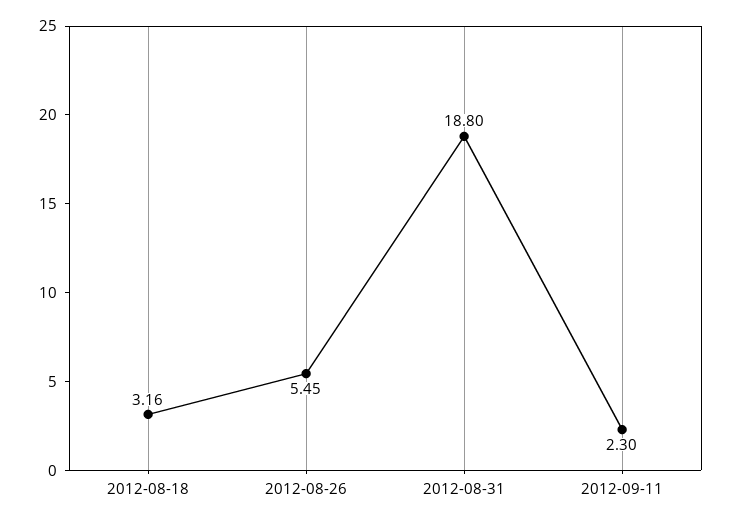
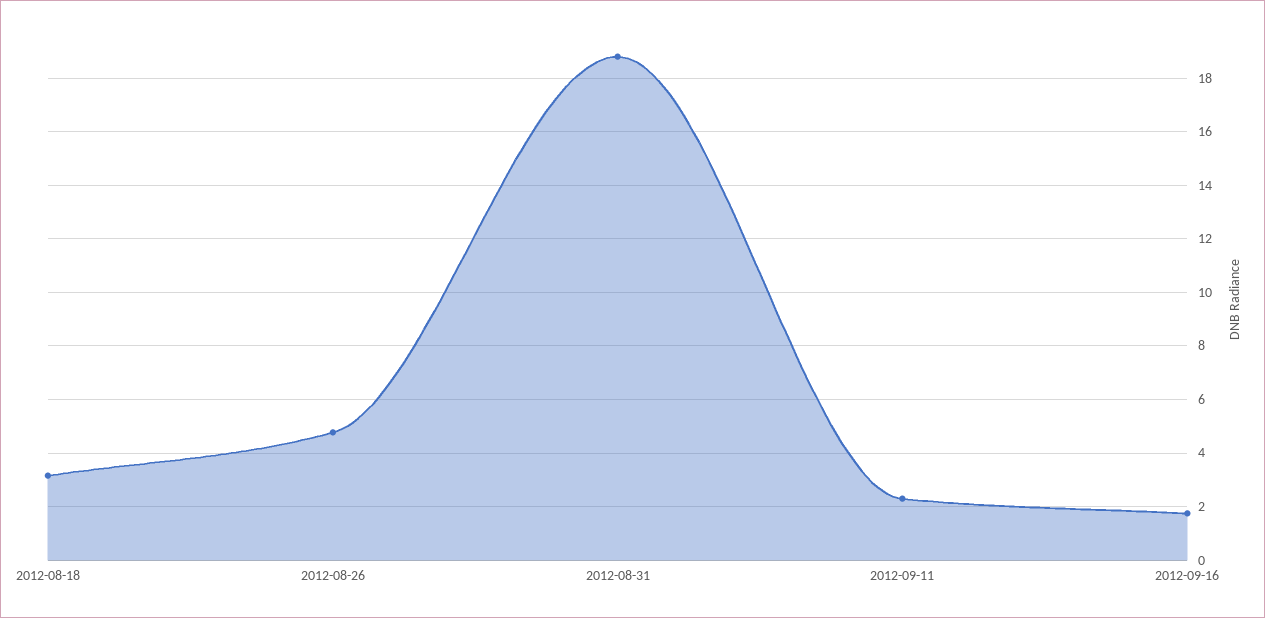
2012-08-26: 5.45 -> 4.75
2012-09-16: none -> 1.75

